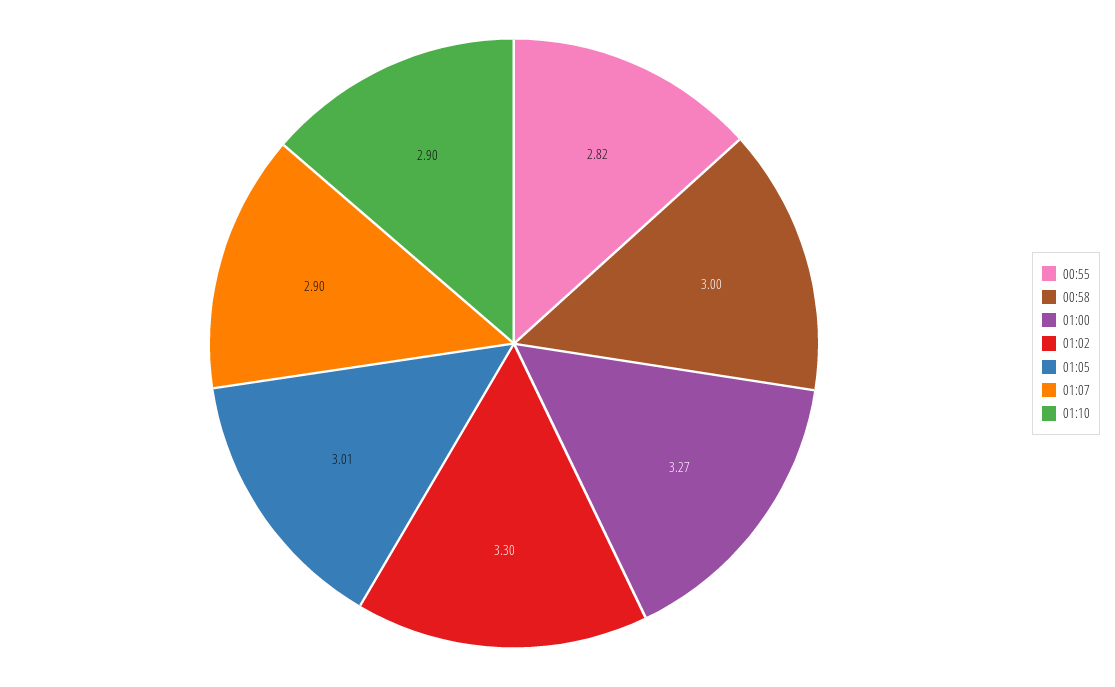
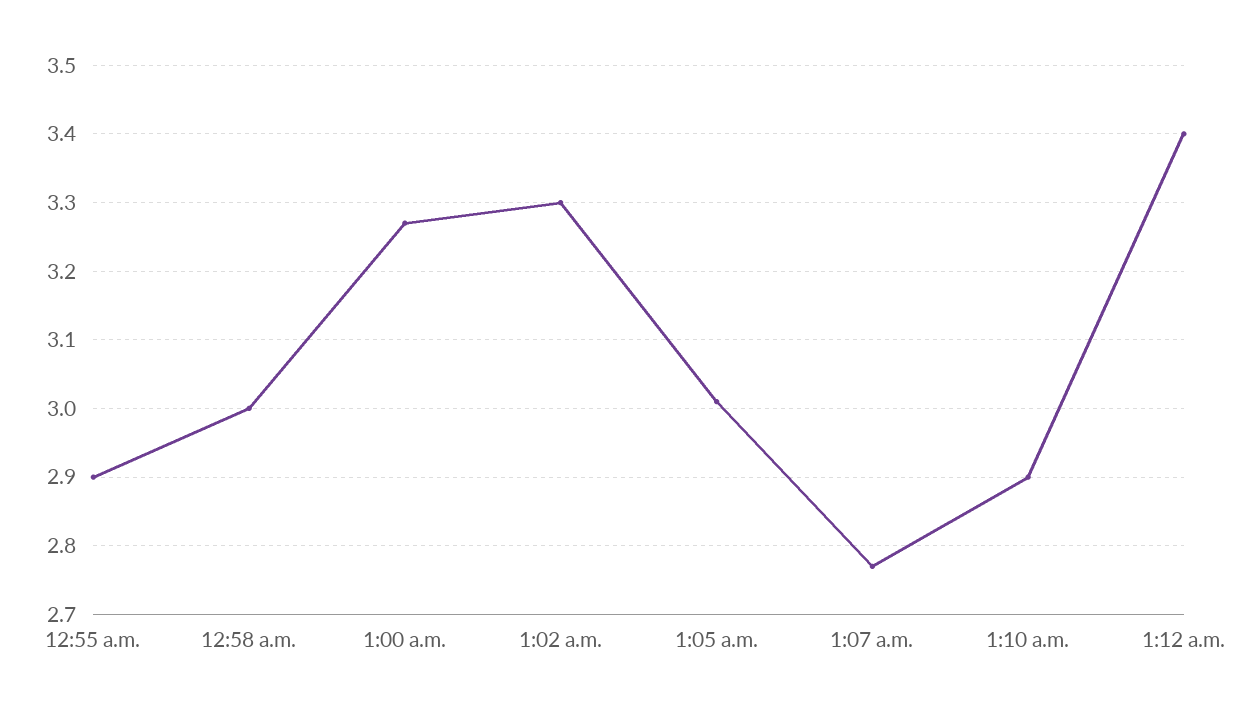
00:55: 2.82 -> 2.9
01:07: 2.9 -> 2.77
1:12 a.m.: none -> 3.4

